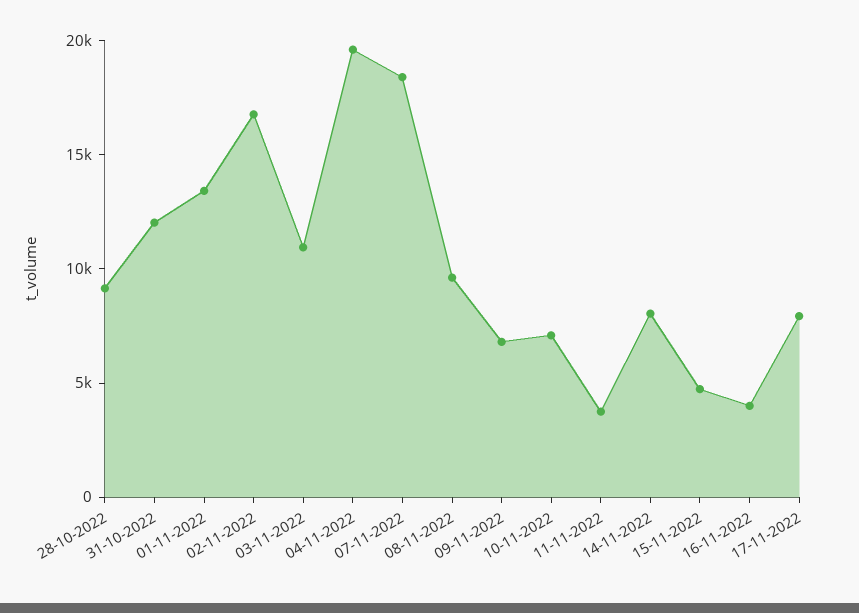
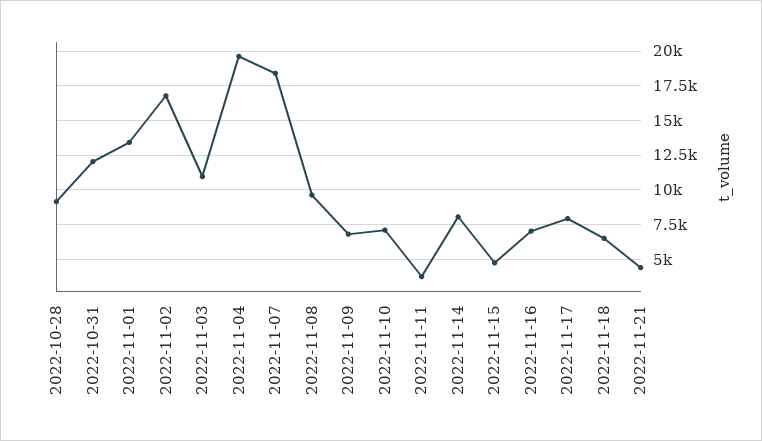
16-11-2022: 4000 -> 7000
2022-11-18: none -> 6500
2022-11-21: none -> 4500

